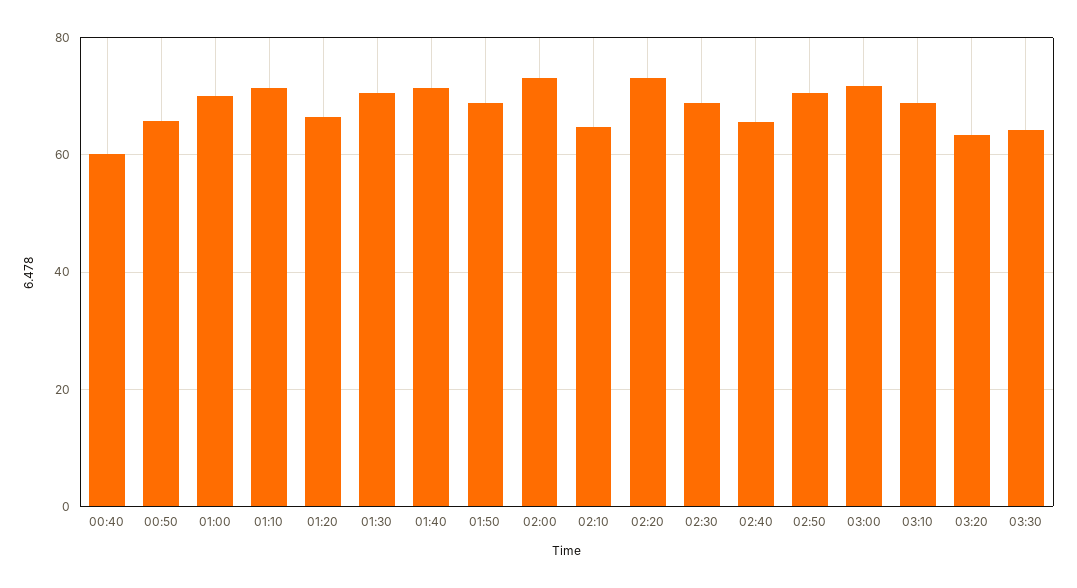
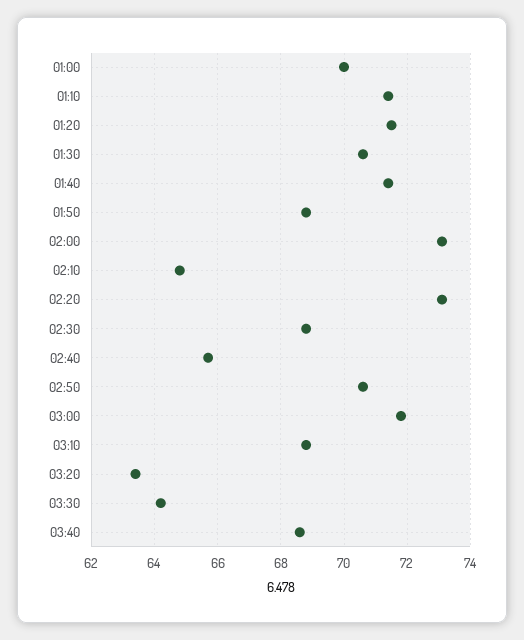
00:40: 60 -> none
00:50: 66 -> none
01:20: 66 -> 71.5
03:40: none -> 68.5

